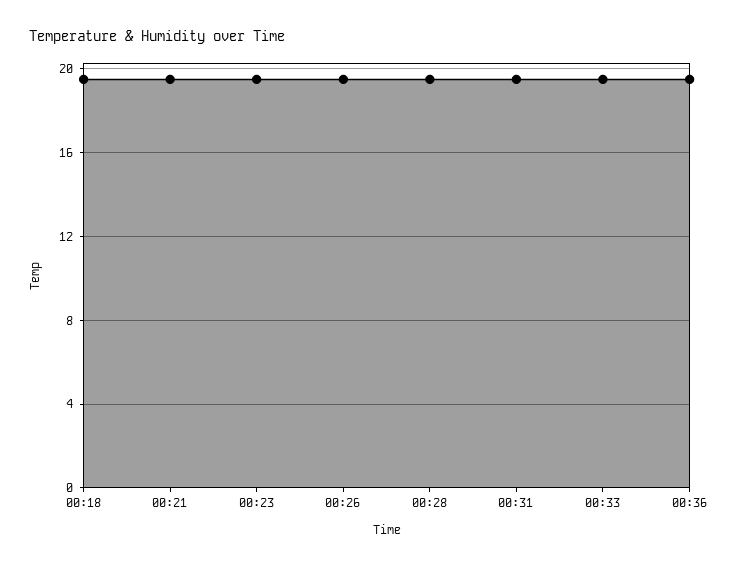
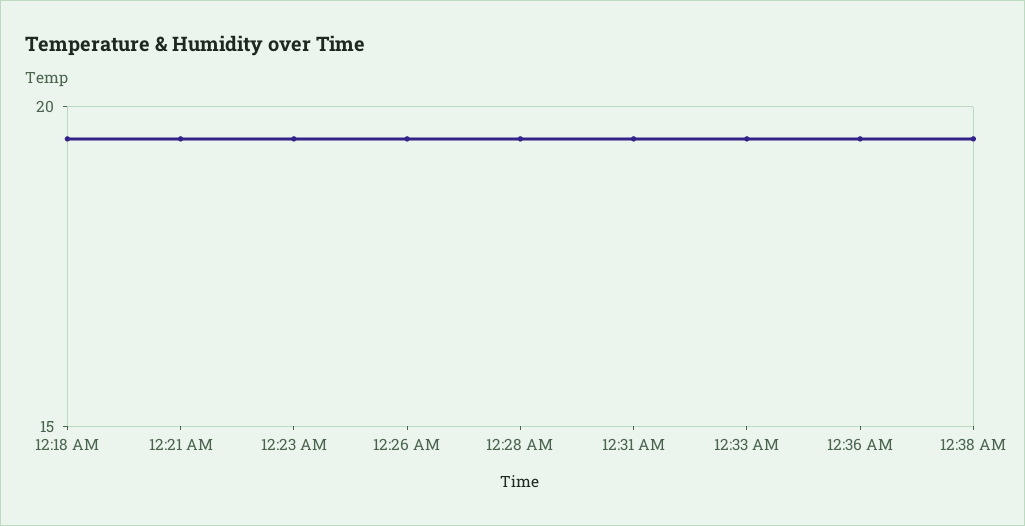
12:38 AM: none -> 19.5

